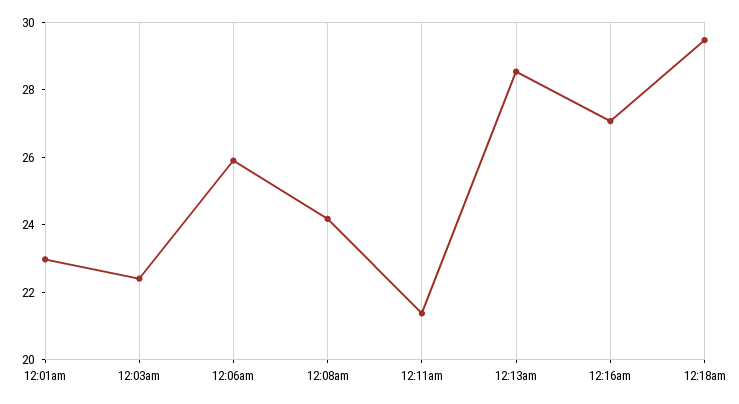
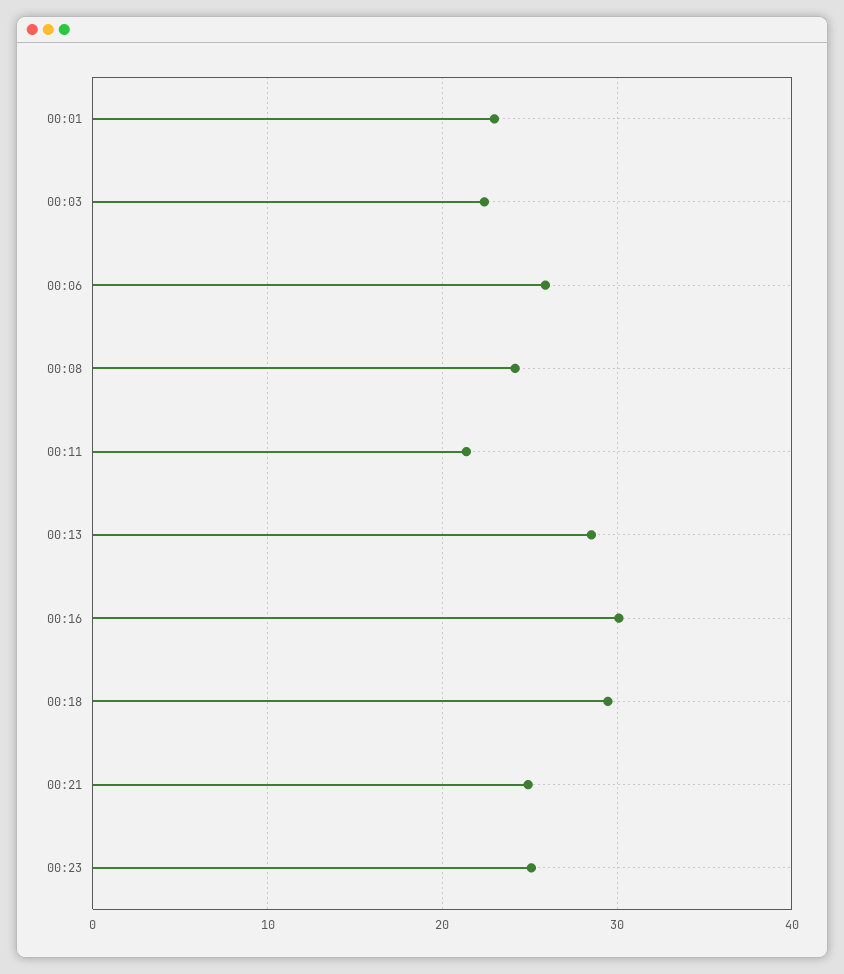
12:16am: 27 -> 30
00:21: none -> 25
00:23: none -> 25

